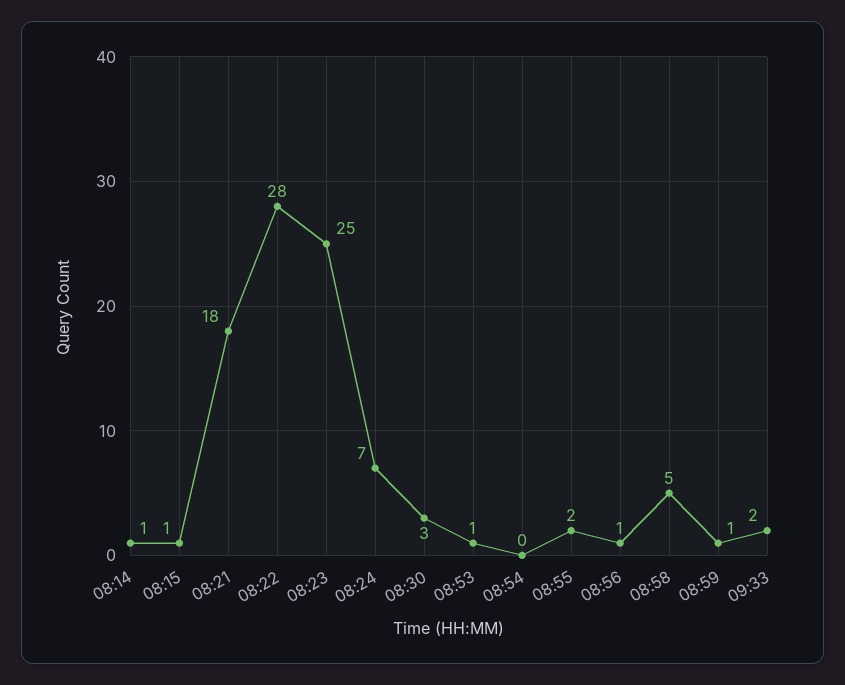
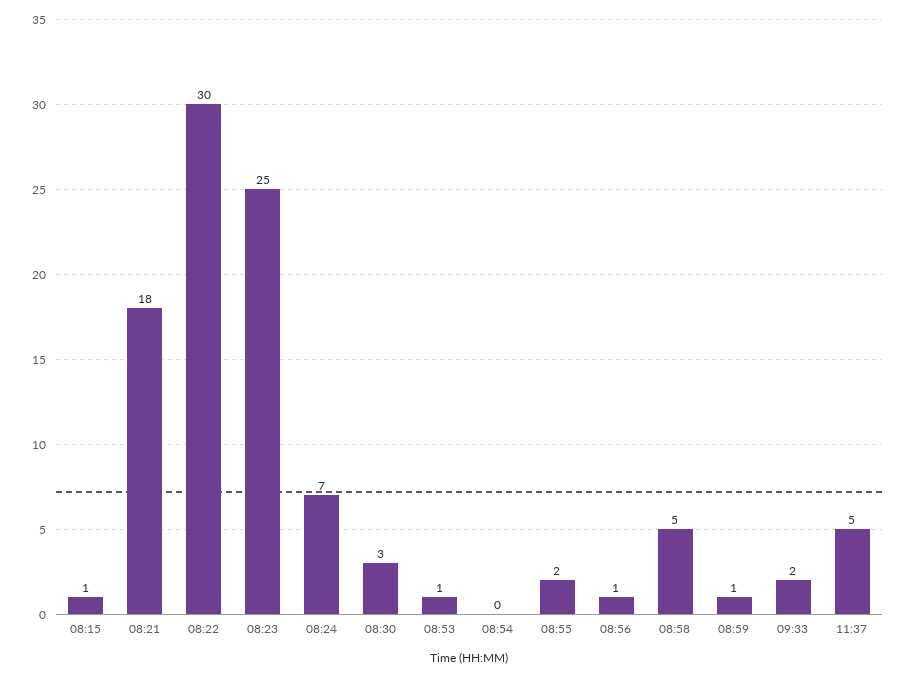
08:14: 1 -> none
08:22: 28 -> 30
11:37: none -> 5

